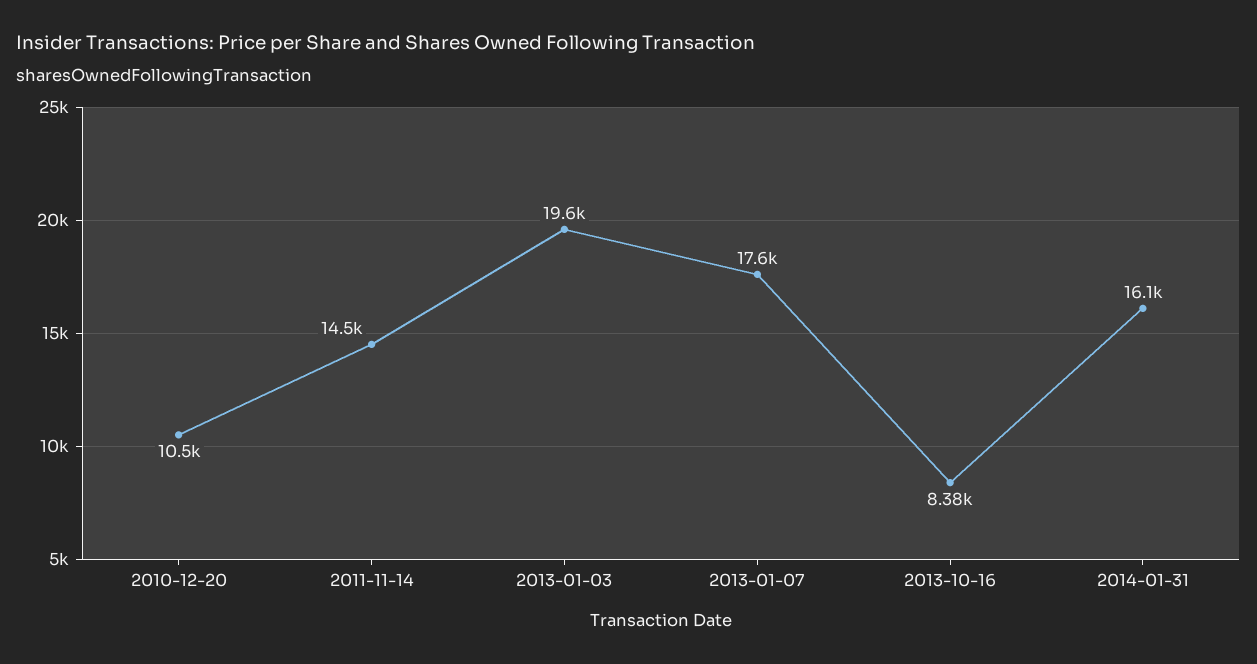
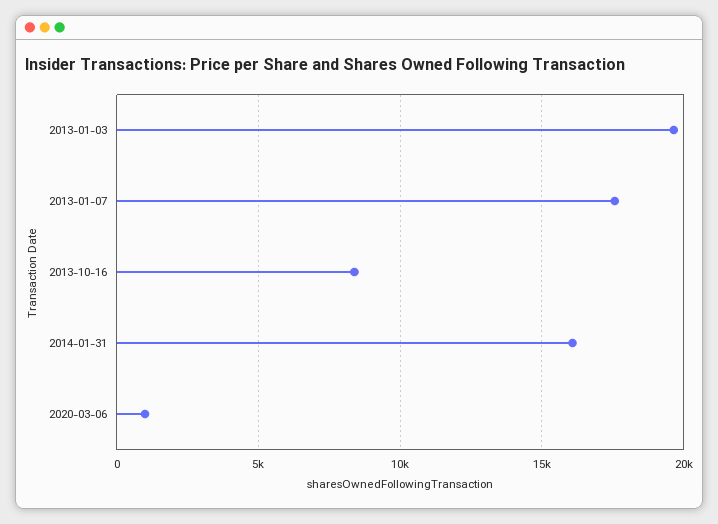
2010-12-20: 10500 -> none
2011-11-14: 14500 -> none
2020-03-06: none -> 1000

